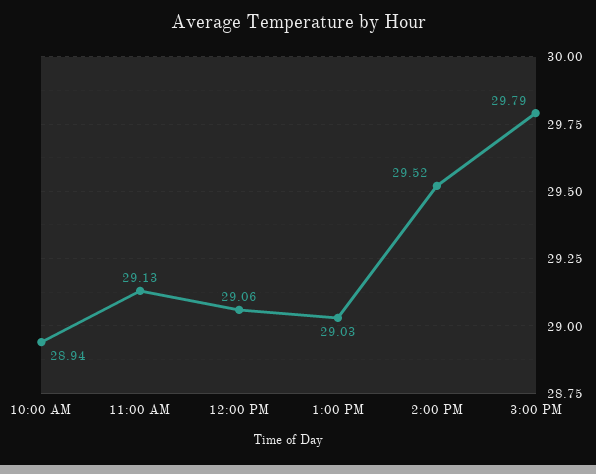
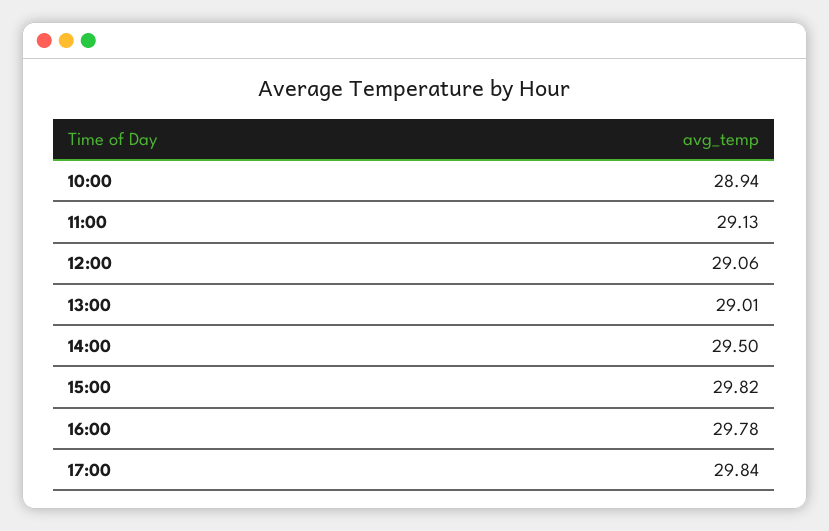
1:00 PM: 29.03 -> 29.01
2:00 PM: 29.52 -> 29.5
3:00 PM: 29.79 -> 29.82
16:00: none -> 29.78
17:00: none -> 29.84

